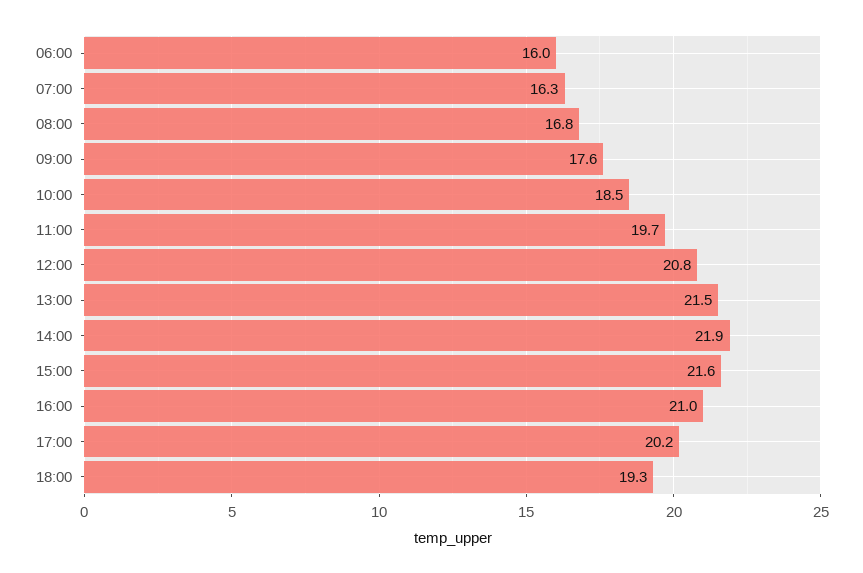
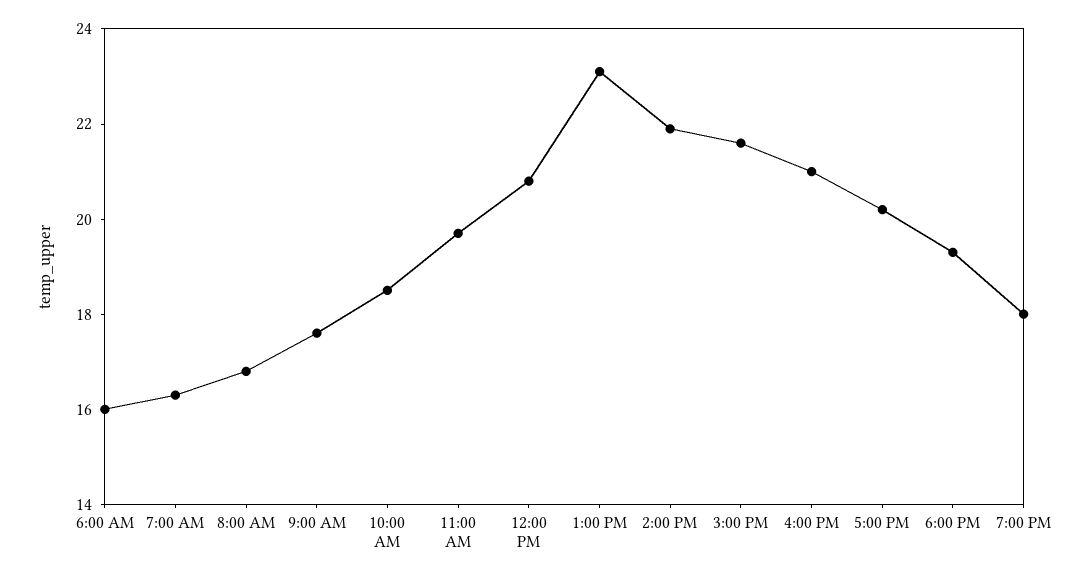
13:00: 21.5 -> 23
7:00 PM: none -> 18

